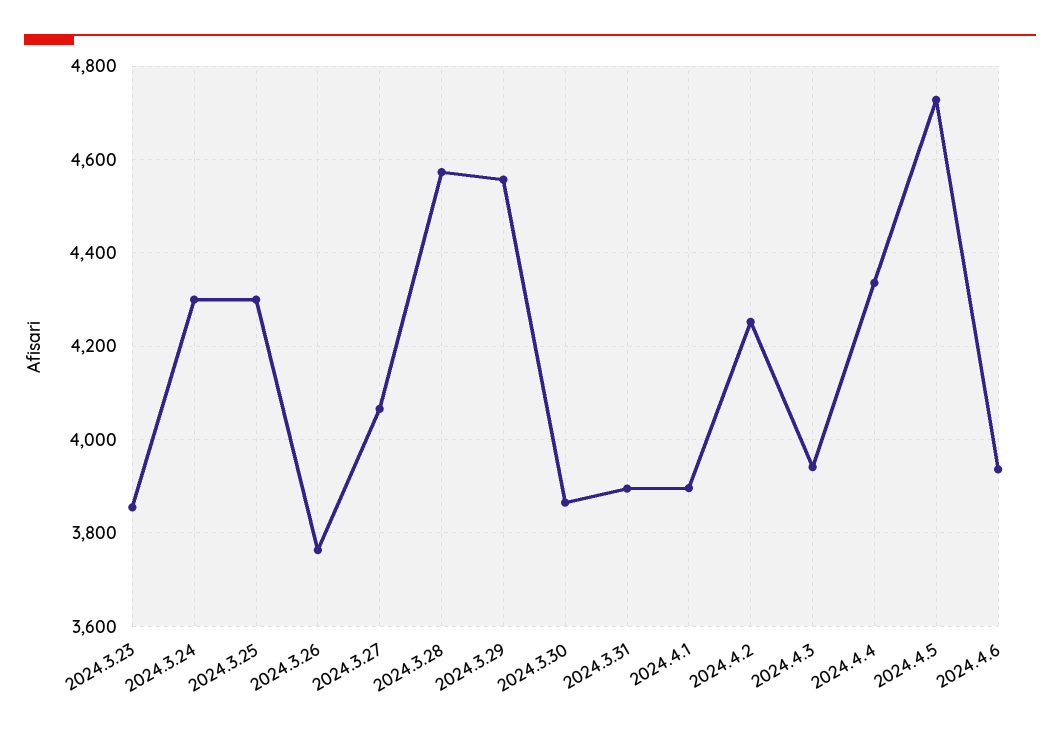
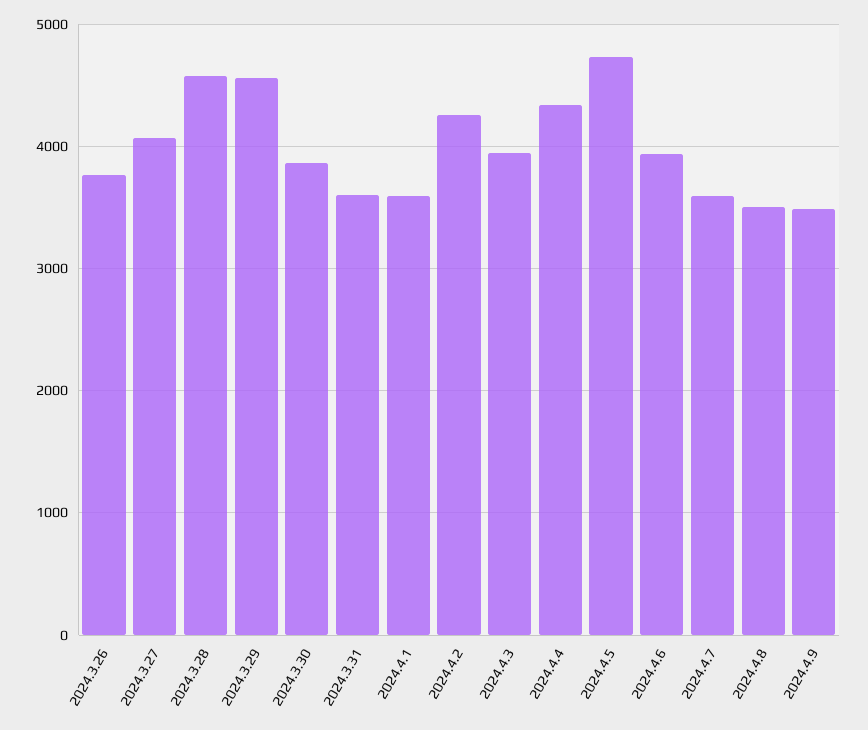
2024.3.23: 3860 -> none
2024.3.24: 4300 -> none
2024.3.25: 4300 -> none
2024.3.31: 3900 -> 3600
2024.4.1: 3900 -> 3600
2024.4.7: none -> 3600
2024.4.8: none -> 3500
2024.4.9: none -> 3500

